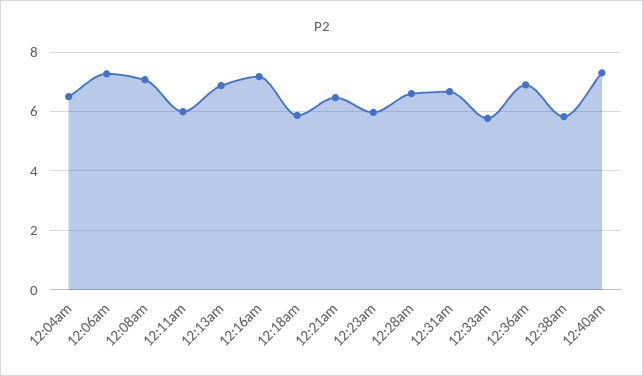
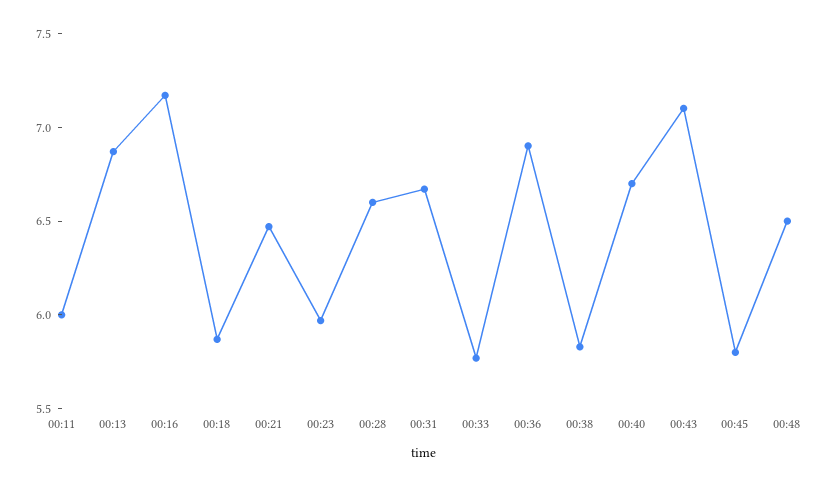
12:04am: 6.5 -> none
12:06am: 7.25 -> none
12:08am: 7 -> none
12:40am: 7.25 -> 6.7
00:43: none -> 7.1
00:45: none -> 5.8
00:48: none -> 6.5

